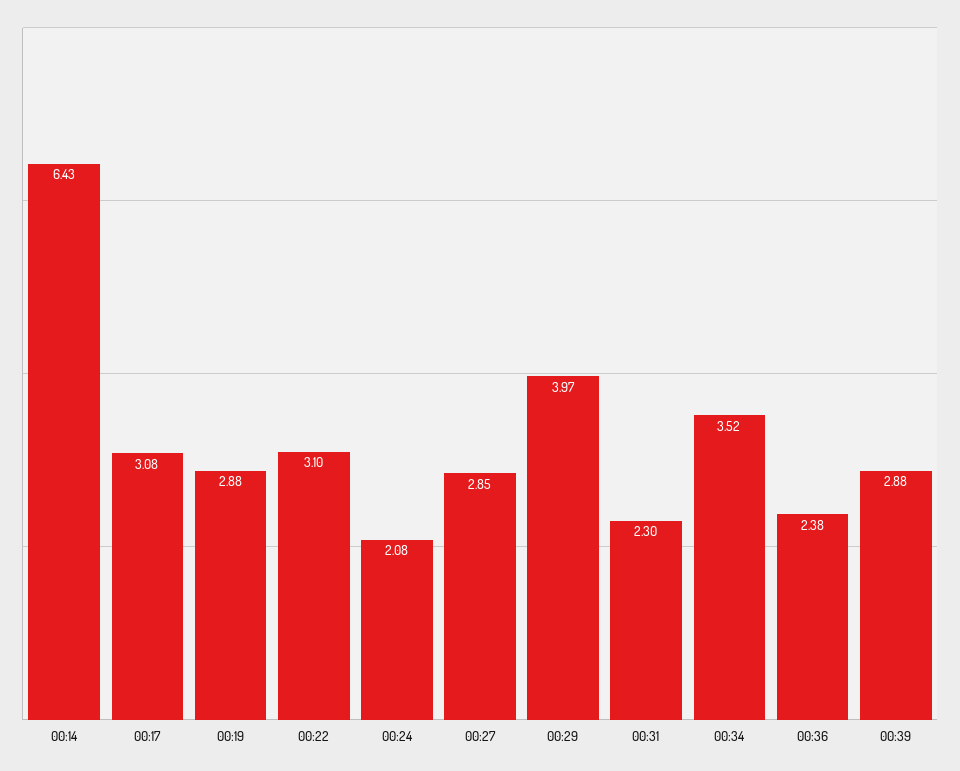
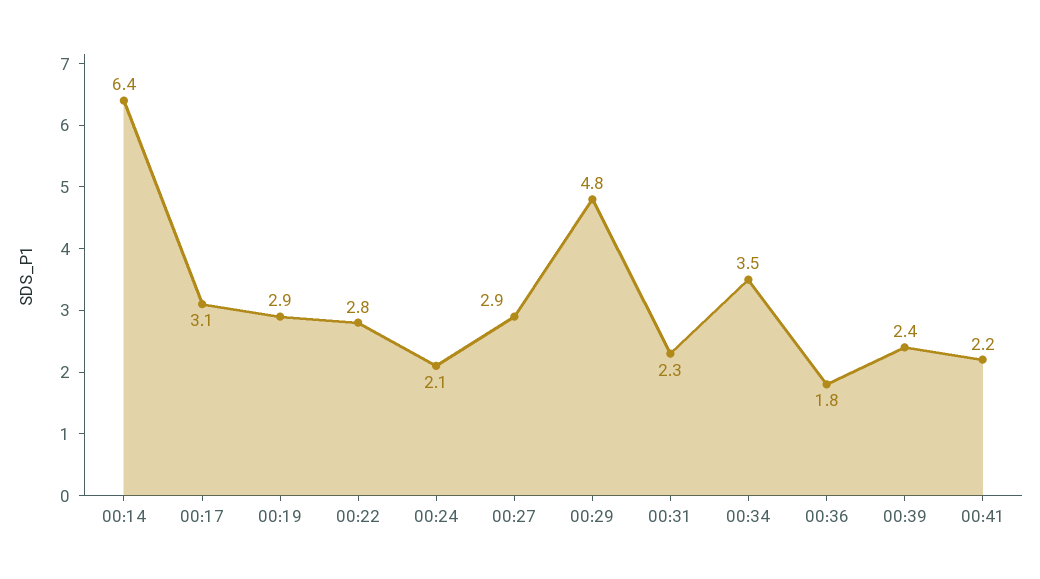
00:22: 3.1 -> 2.8
00:29: 3.97 -> 4.8
00:36: 2.38 -> 1.8
00:39: 2.88 -> 2.4
00:41: none -> 2.2

